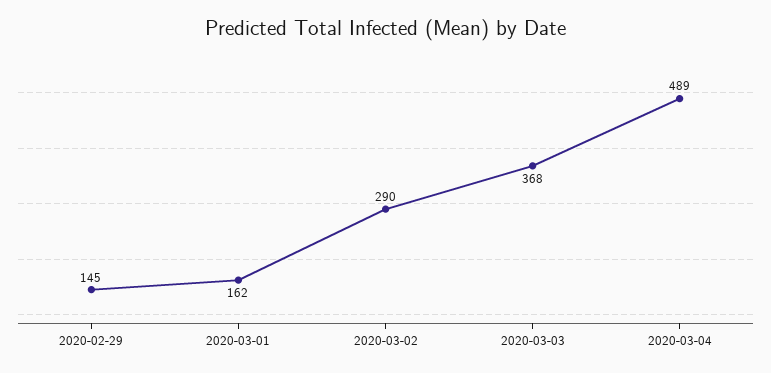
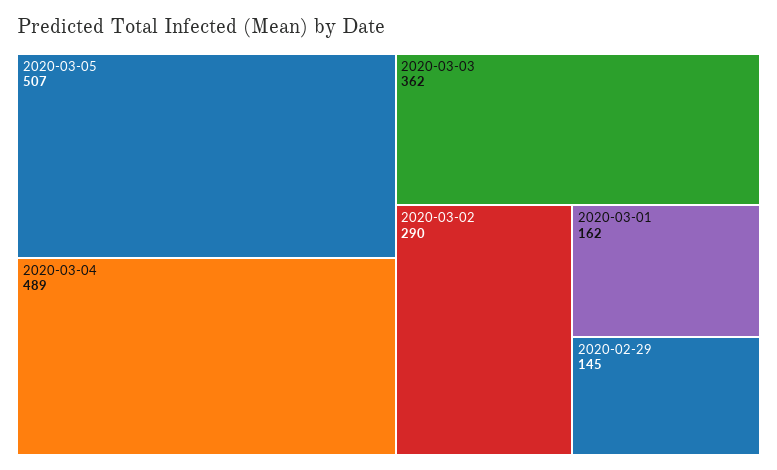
2020-03-03: 368 -> 362
2020-03-05: none -> 507

